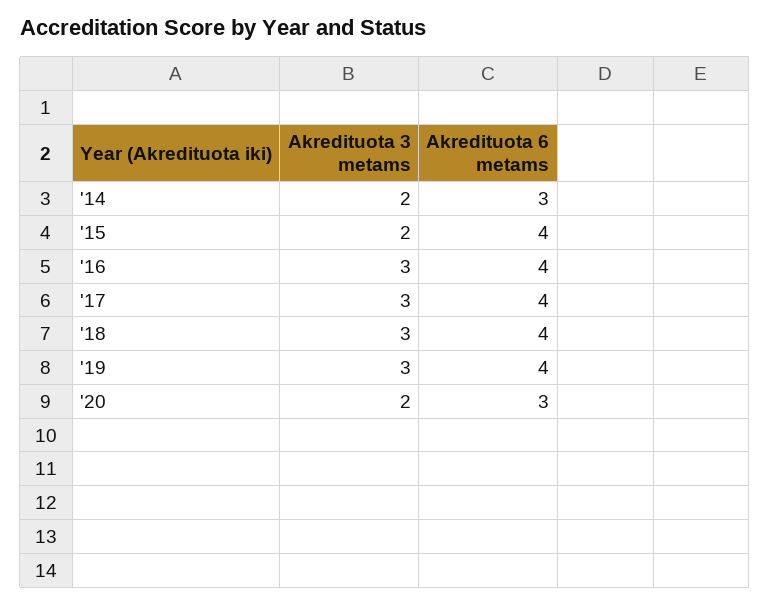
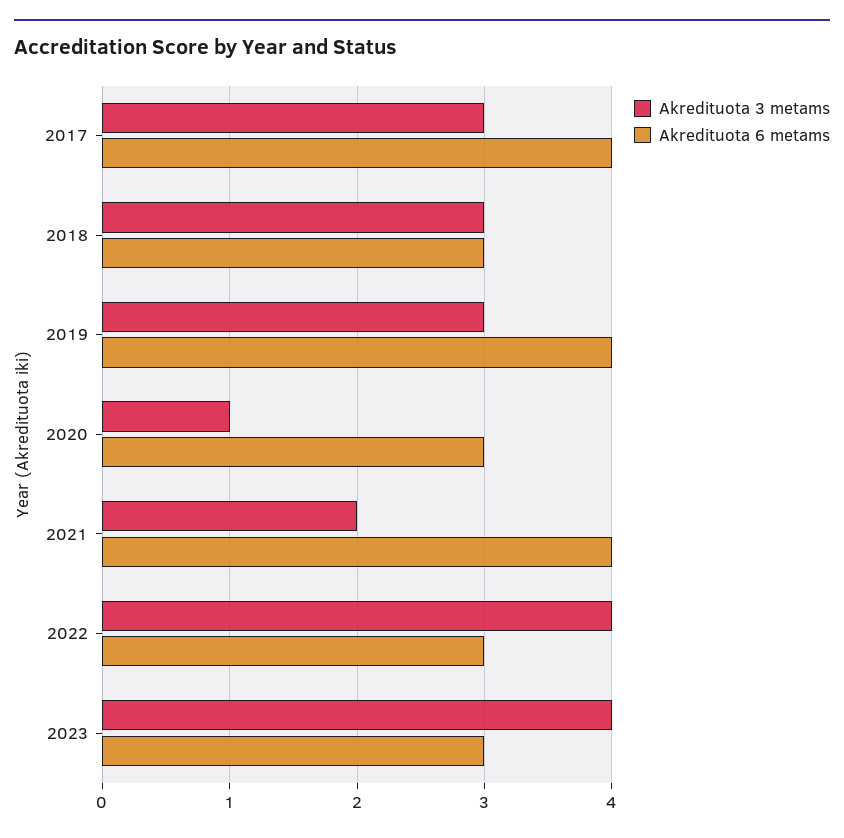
Akredituota 3 metams, '14: 2 -> none
Akredituota 6 metams, '14: 3 -> none
Akredituota 3 metams, '15: 2 -> none
Akredituota 6 metams, '15: 4 -> none
Akredituota 3 metams, '16: 3 -> none
Akredituota 6 metams, '16: 4 -> none
Akredituota 6 metams, '18: 4 -> 3
Akredituota 3 metams, '20: 2 -> 1
Akredituota 3 metams, 2021: none -> 2
Akredituota 6 metams, 2021: none -> 4
Akredituota 3 metams, 2022: none -> 4
Akredituota 6 metams, 2022: none -> 3
Akredituota 3 metams, 2023: none -> 4
Akredituota 6 metams, 2023: none -> 3

